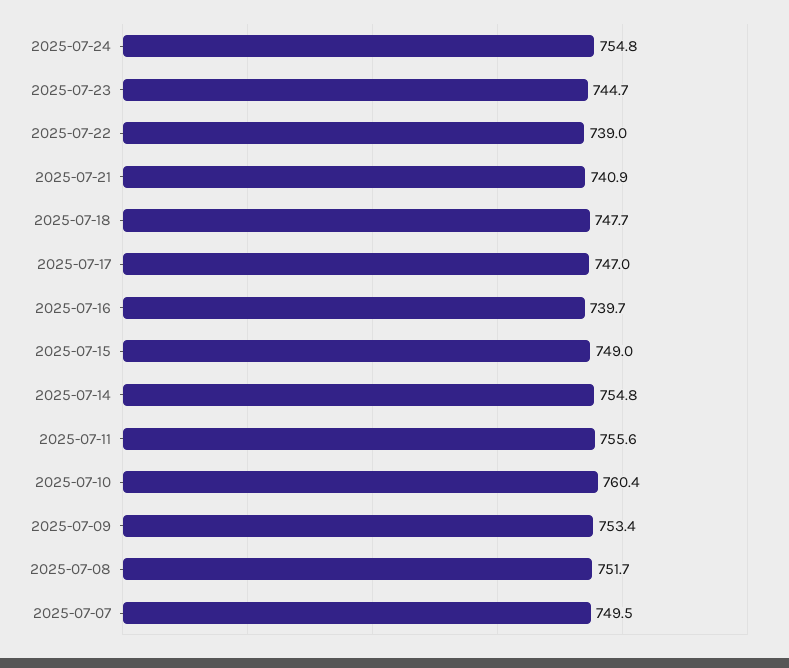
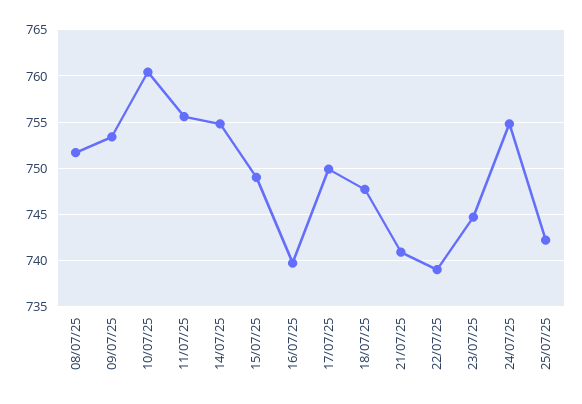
2025-07-17: 747 -> 750
2025-07-07: 749.5 -> none
25/07/25: none -> 742

